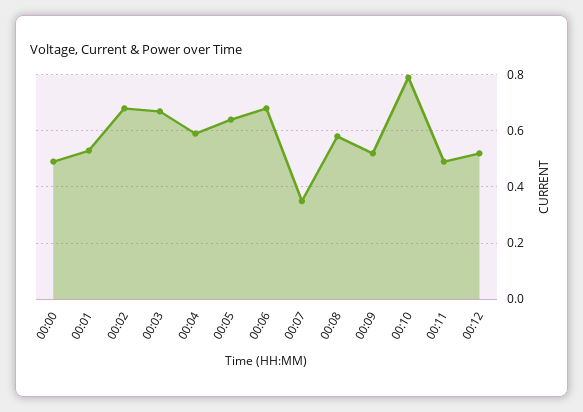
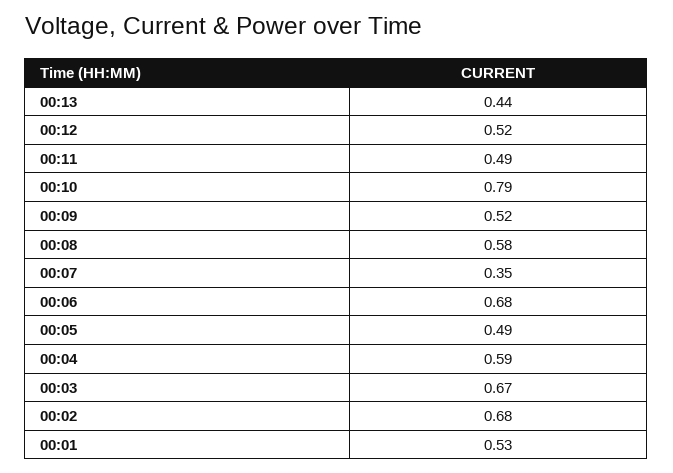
00:00: 0.5 -> none
00:05: 0.65 -> 0.49
00:13: none -> 0.44

